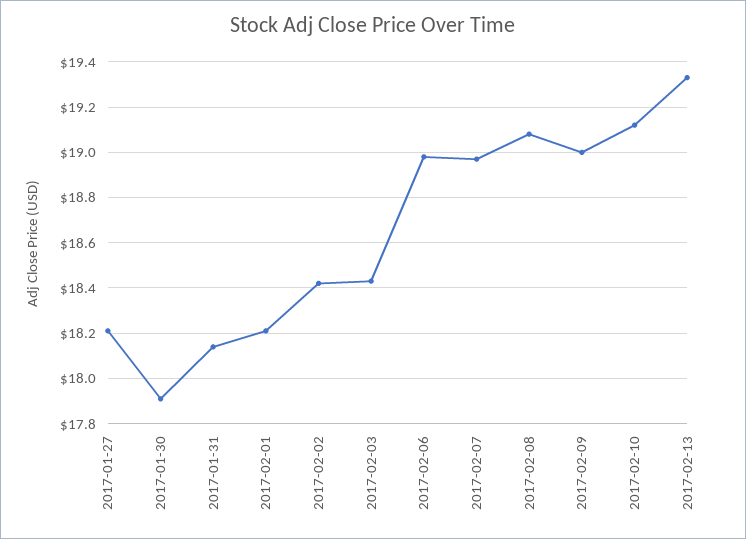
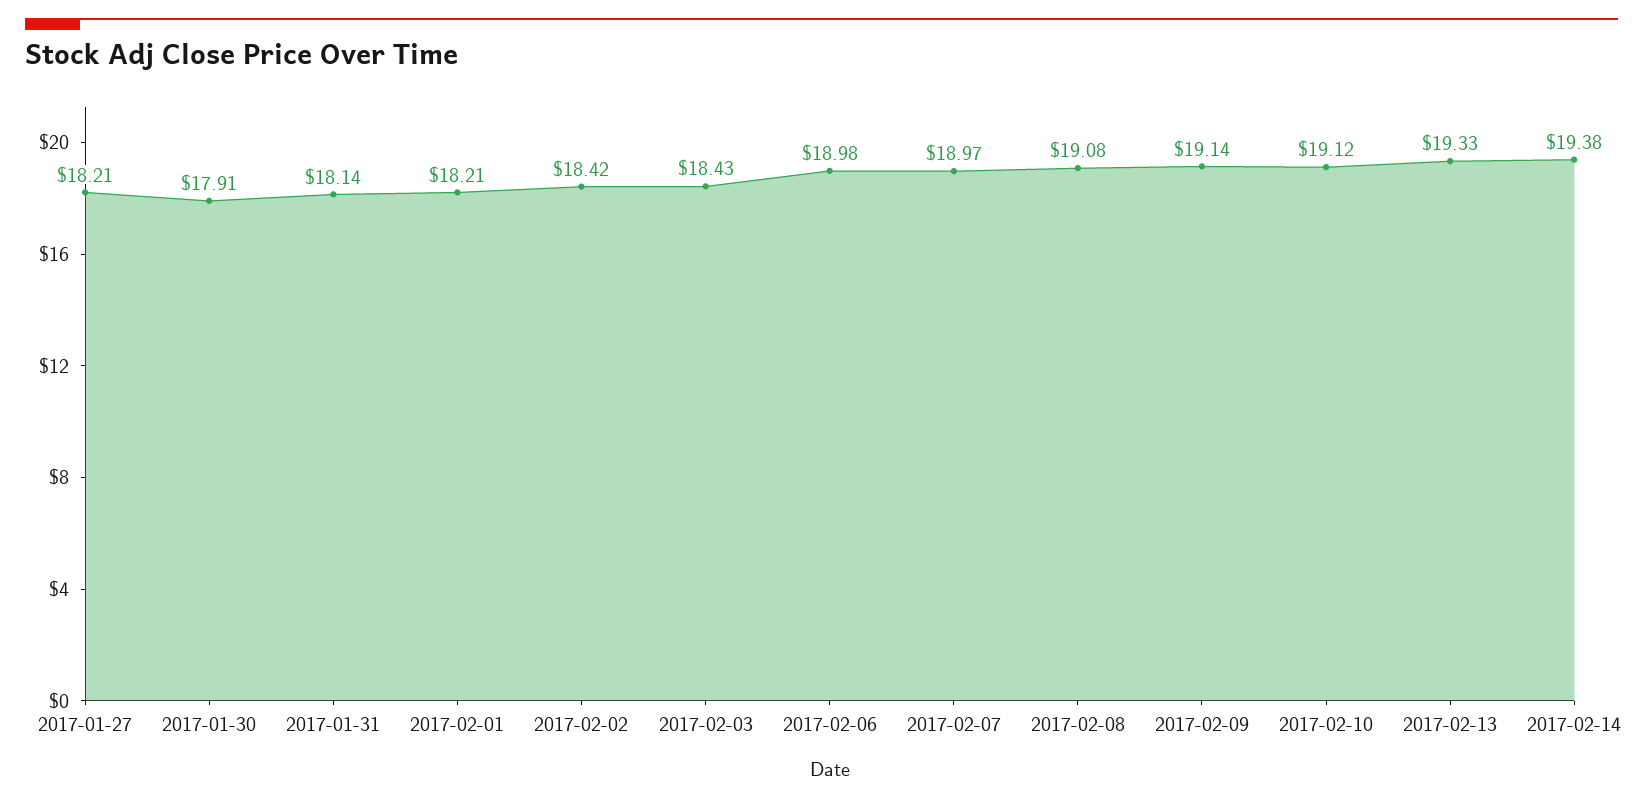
2017-02-09: 19 -> 19.14
2017-02-14: none -> 19.38

